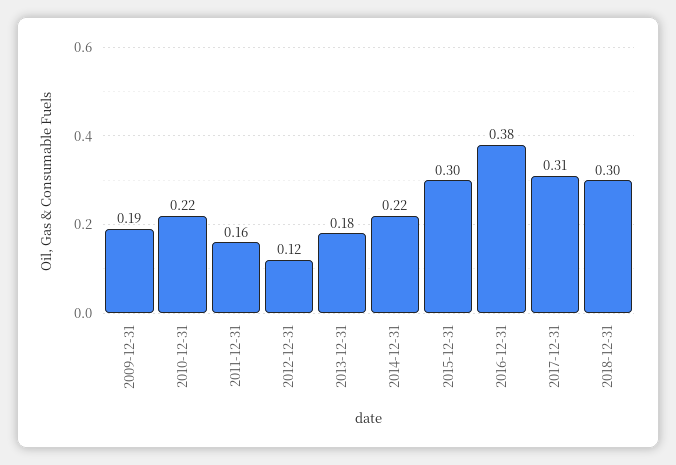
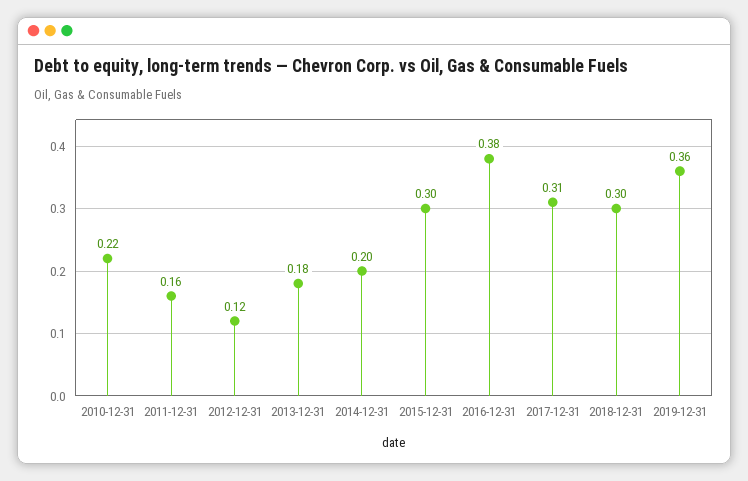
2009-12-31: 0.19 -> none
2014-12-31: 0.22 -> 0.2
2019-12-31: none -> 0.36

